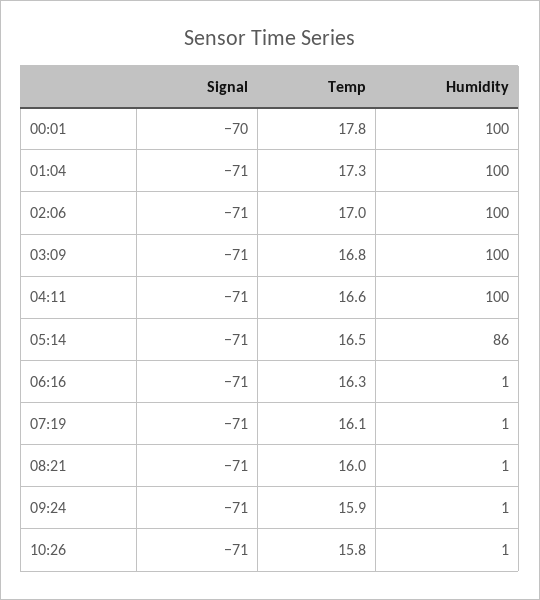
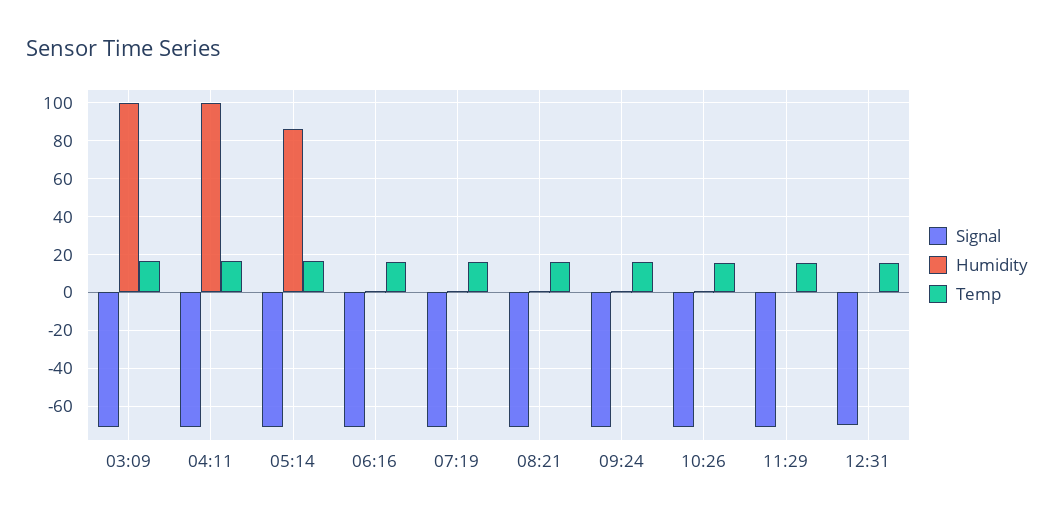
Signal, 00:01: -70 -> none
Temp, 00:01: 17.8 -> none
Humidity, 00:01: 100 -> none
Signal, 01:04: -71 -> none
Temp, 01:04: 17.3 -> none
Humidity, 01:04: 100 -> none
Signal, 02:06: -71 -> none
Temp, 02:06: 17 -> none
Humidity, 02:06: 100 -> none
Signal, 11:29: none -> -70
Humidity, 11:29: none -> 0
Temp, 11:29: none -> 15
Signal, 12:31: none -> -70
Humidity, 12:31: none -> 0
Temp, 12:31: none -> 15

